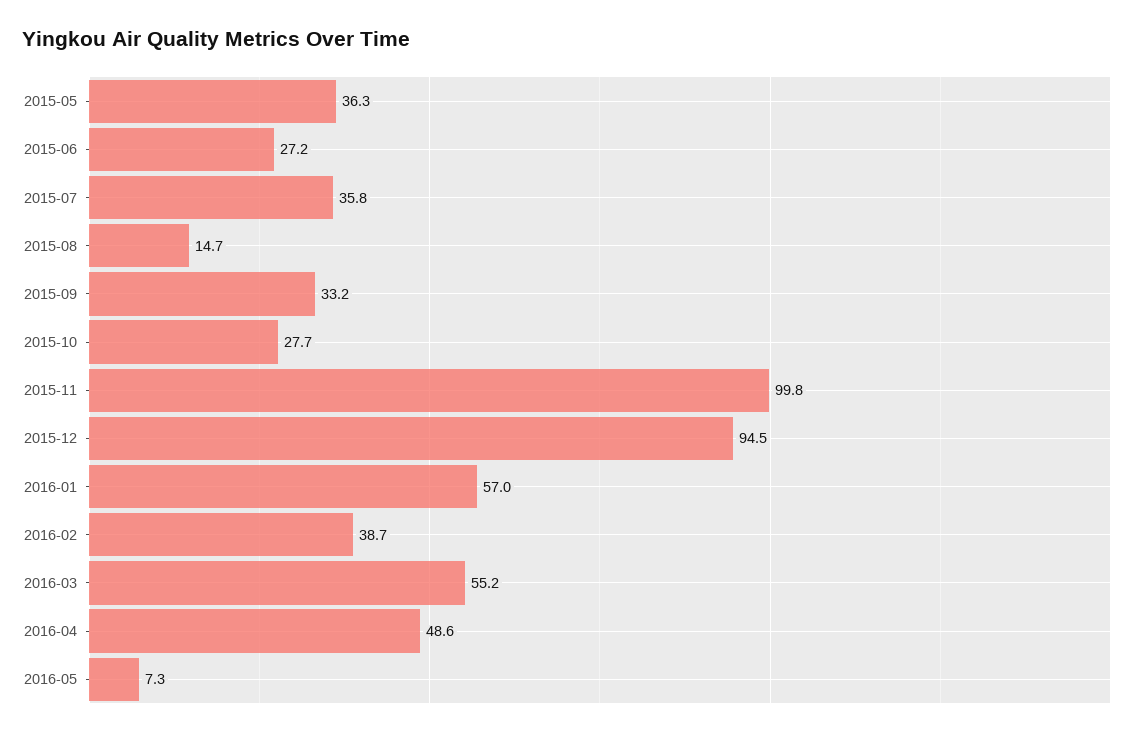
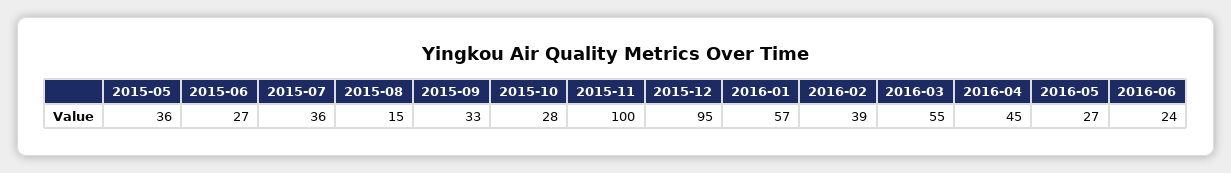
2016-04: 48.6 -> 45
2016-05: 7.3 -> 27
2016-06: none -> 24

